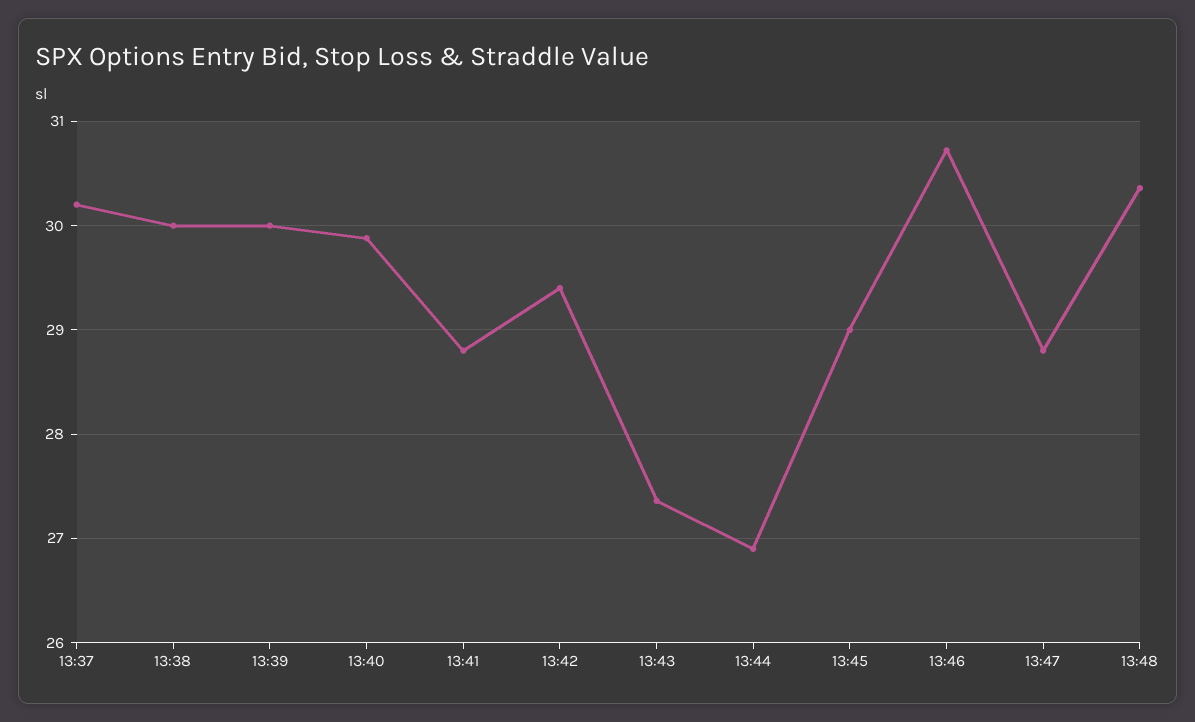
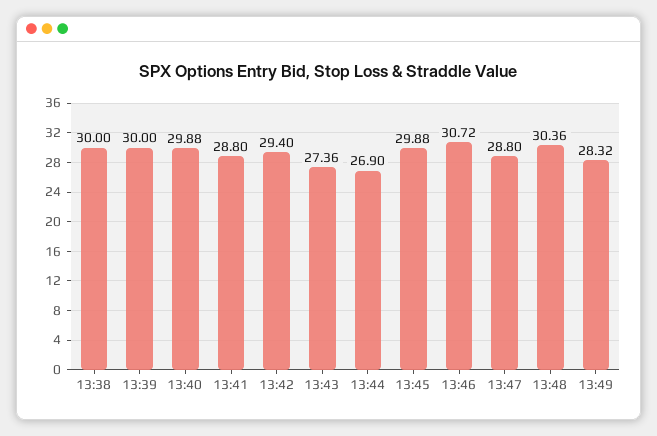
13:37: 30.2 -> none
13:45: 29 -> 29.88
13:49: none -> 28.32

